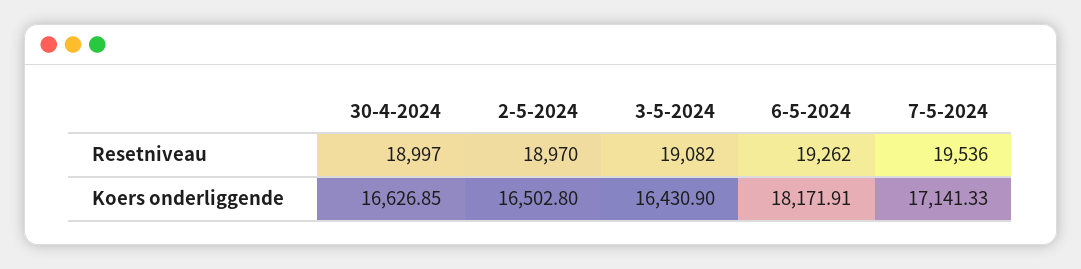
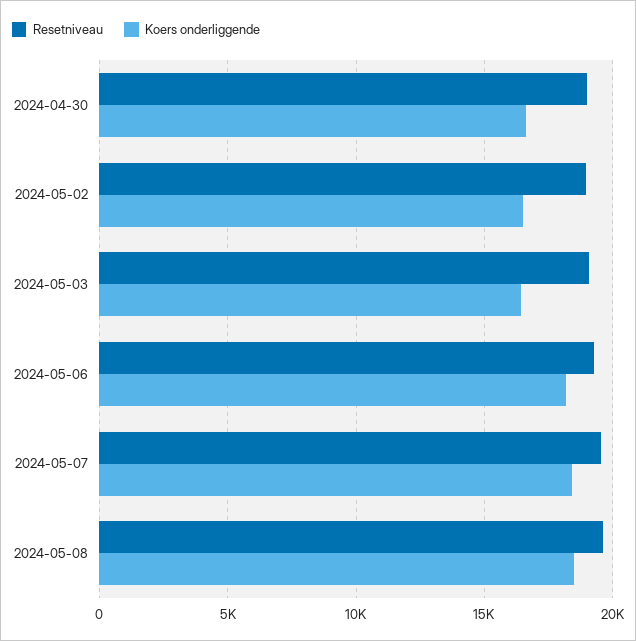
Koers onderliggende, 7-5-2024: 17141.33 -> 18500
Resetniveau, 2024-05-08: none -> 19500
Koers onderliggende, 2024-05-08: none -> 18500

